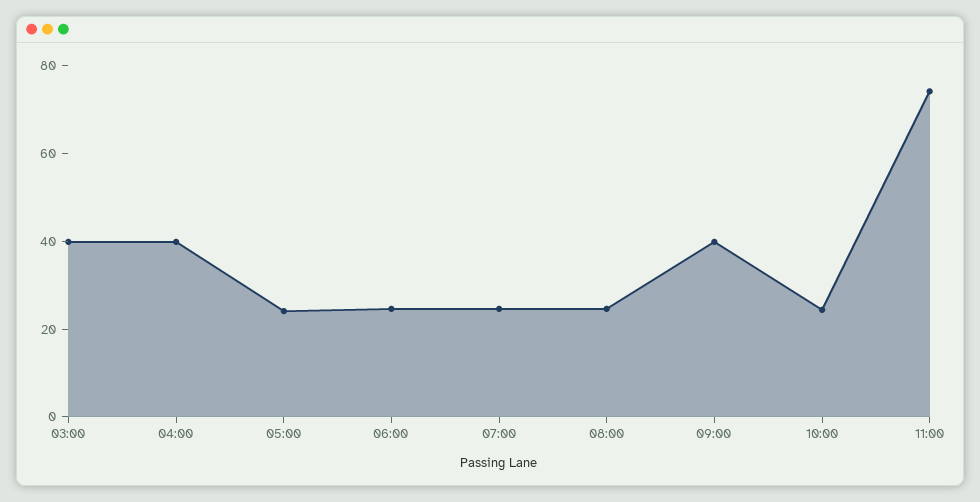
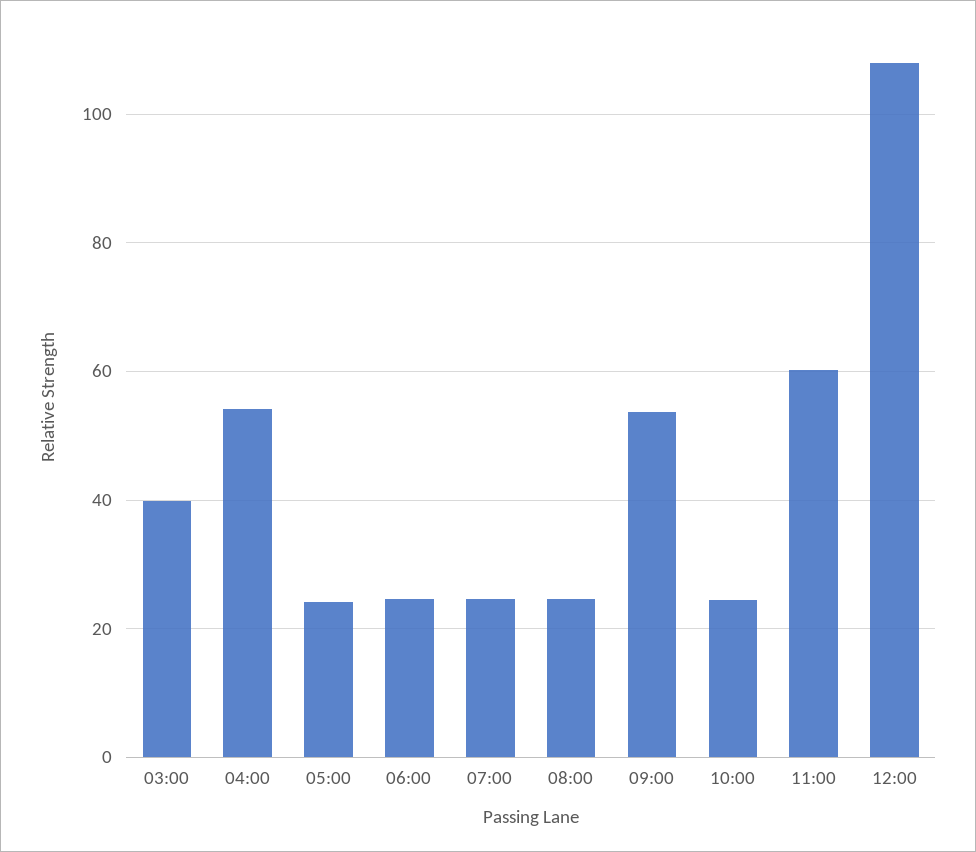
04:00: 40 -> 54
09:00: 40 -> 54
11:00: 75 -> 60
12:00: none -> 108

